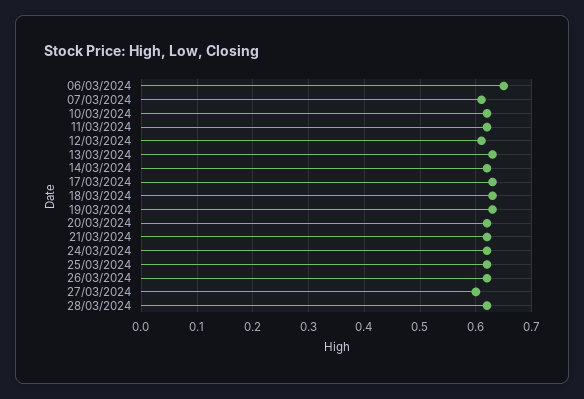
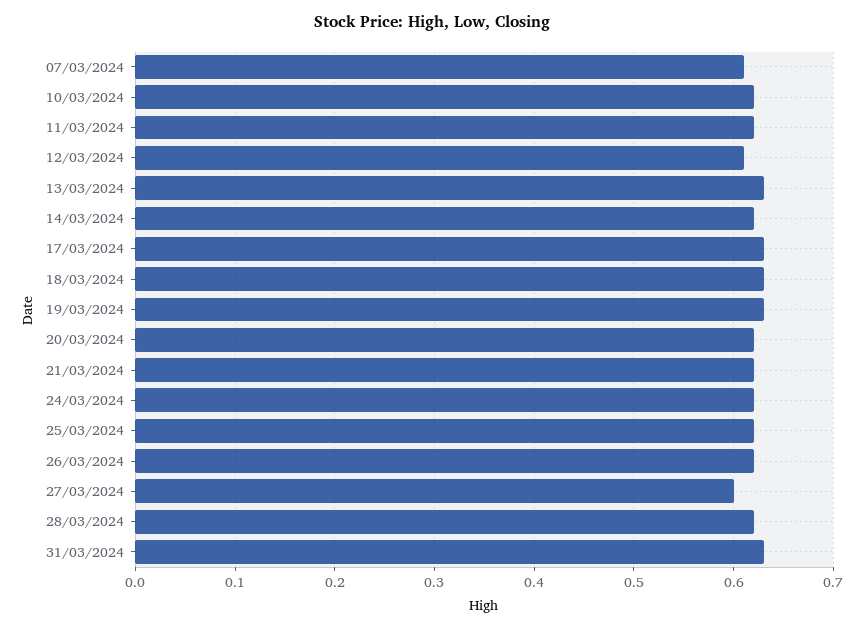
06/03/2024: 0.65 -> none
31/03/2024: none -> 0.63

